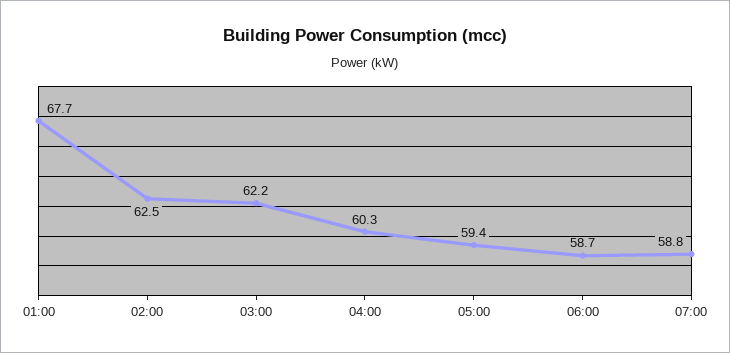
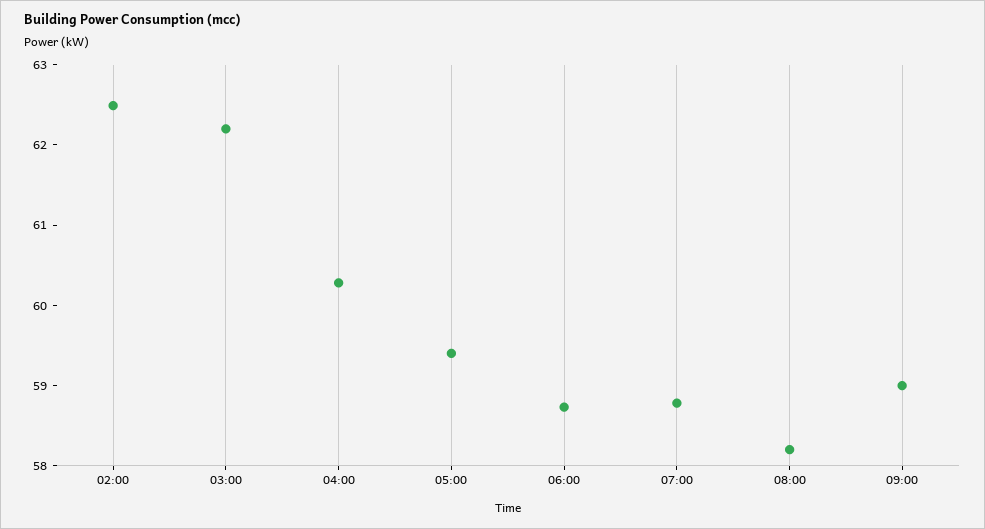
01:00: 67.7 -> none
08:00: none -> 58.2
09:00: none -> 59

